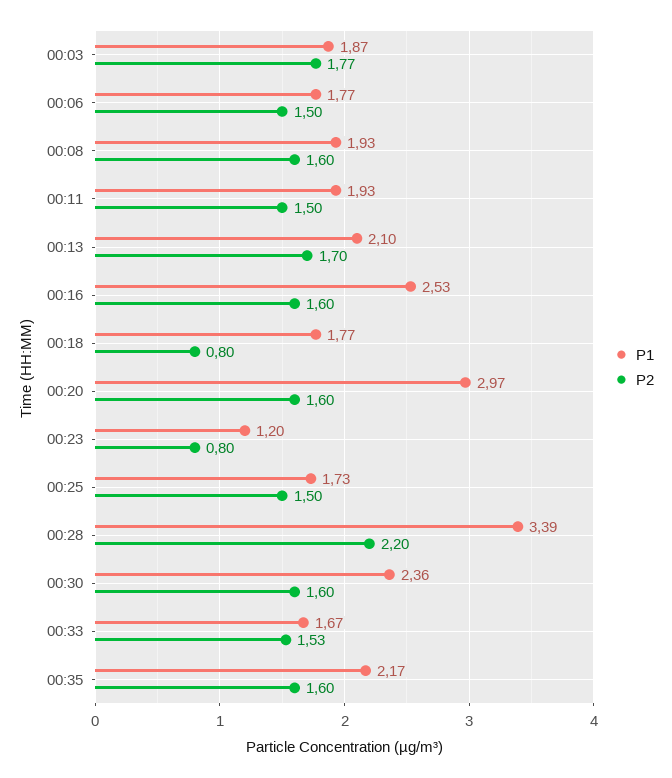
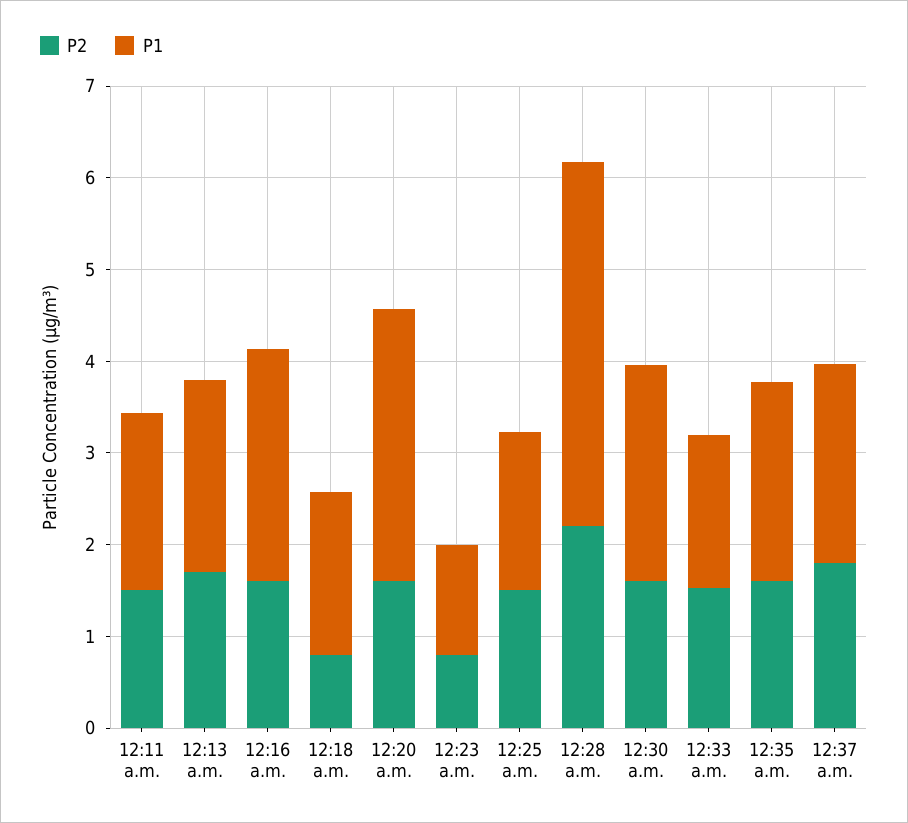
P1, 00:03: 1.87 -> none
P2, 00:03: 1.77 -> none
P1, 00:06: 1.77 -> none
P2, 00:06: 1.5 -> none
P1, 00:08: 1.93 -> none
P2, 00:08: 1.6 -> none
P1, 00:28: 3.39 -> 4
P2, 12:37 a.m.: none -> 1.8
P1, 12:37 a.m.: none -> 2.2

